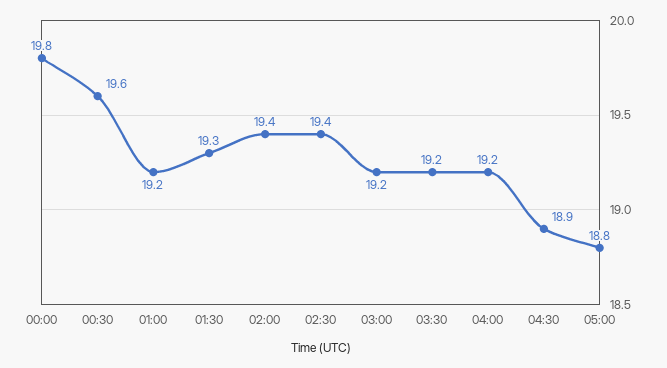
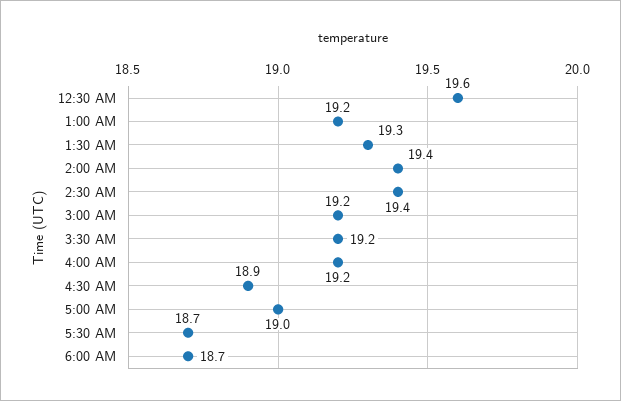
00:00: 19.8 -> none
05:00: 18.8 -> 19
5:30 AM: none -> 18.7
6:00 AM: none -> 18.7

